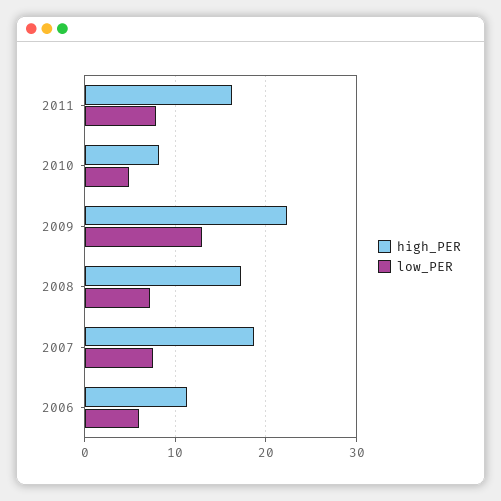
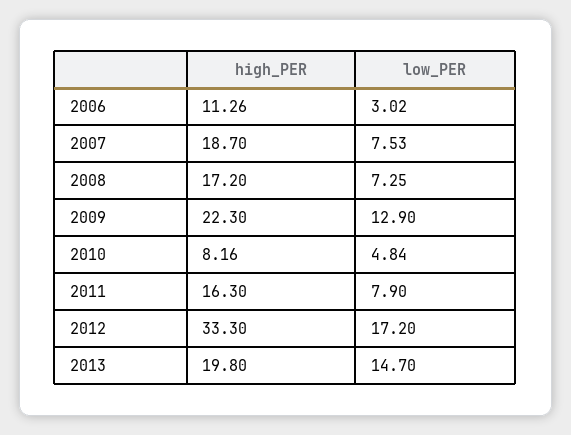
low_PER, 2006: 6 -> 3.02
high_PER, 2012: none -> 33.3
low_PER, 2012: none -> 17.2
high_PER, 2013: none -> 19.8
low_PER, 2013: none -> 14.7

